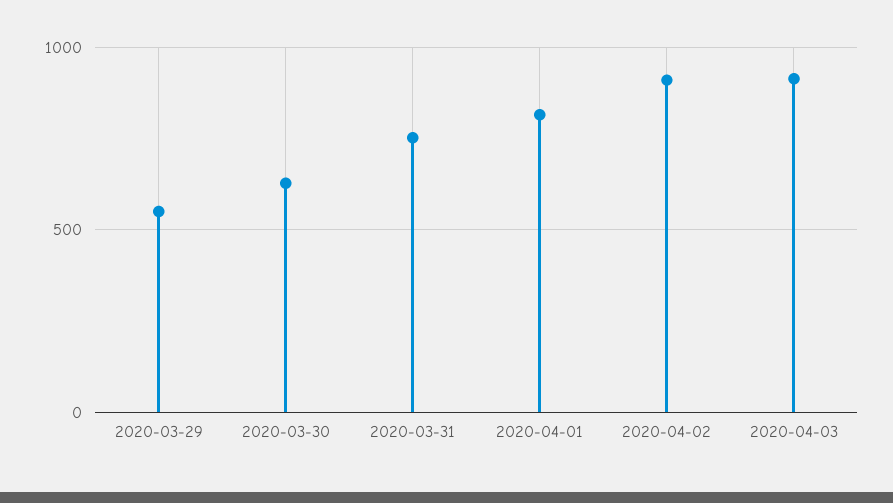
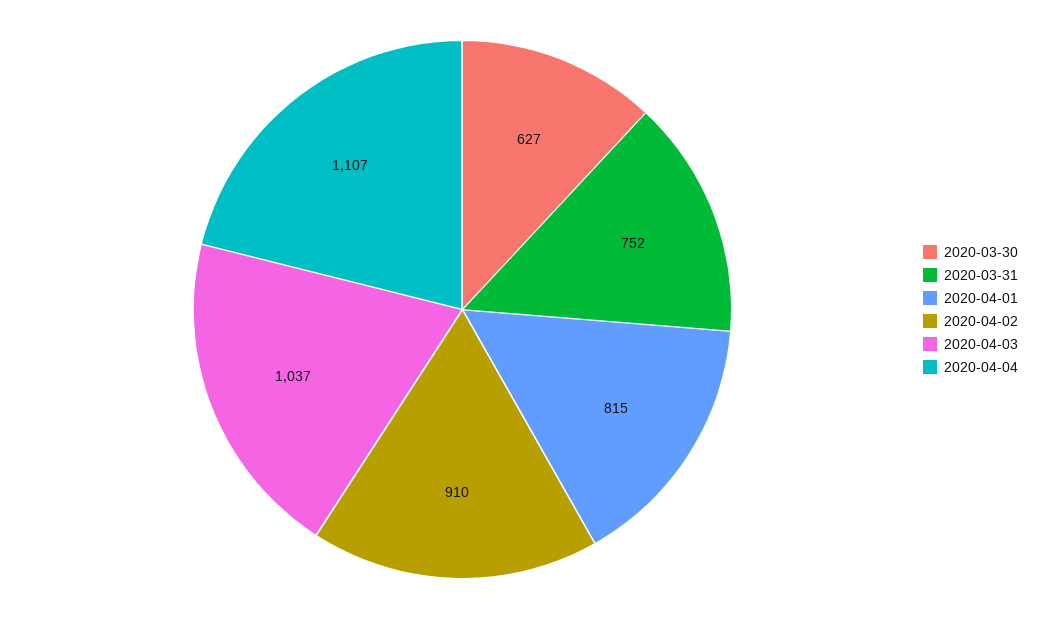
2020-03-29: 550 -> none
2020-04-03: 900 -> 1037
2020-04-04: none -> 1107

